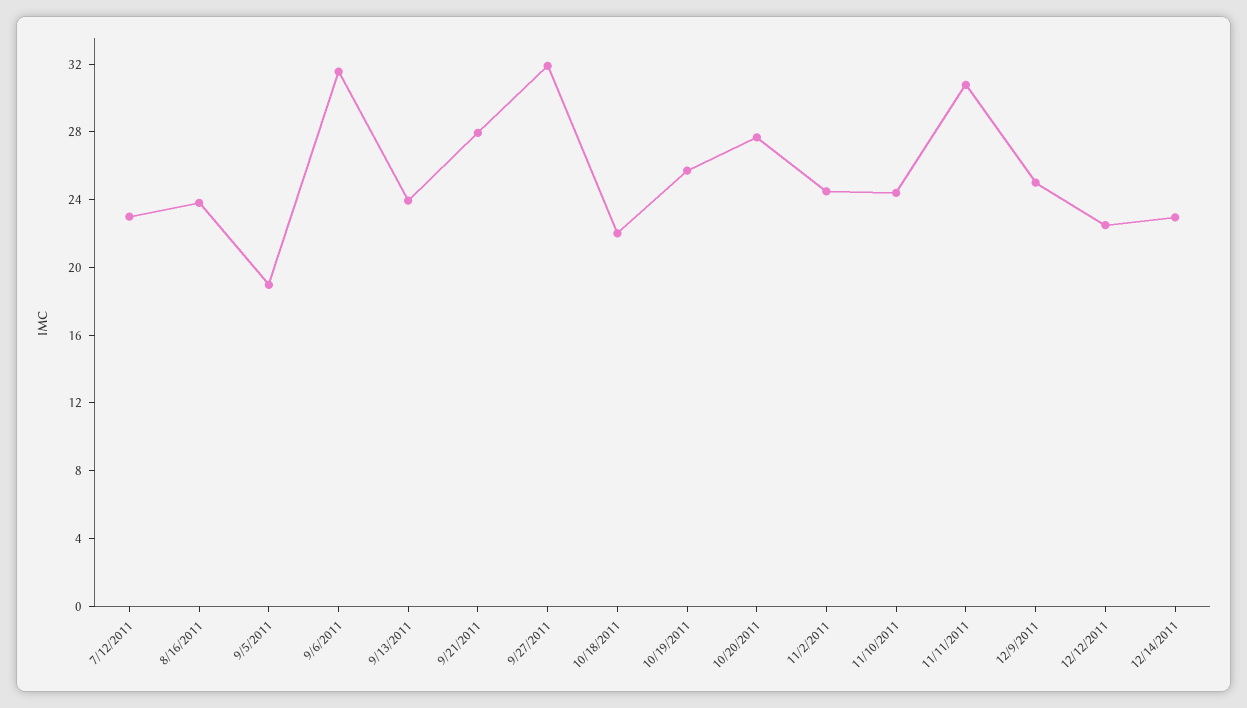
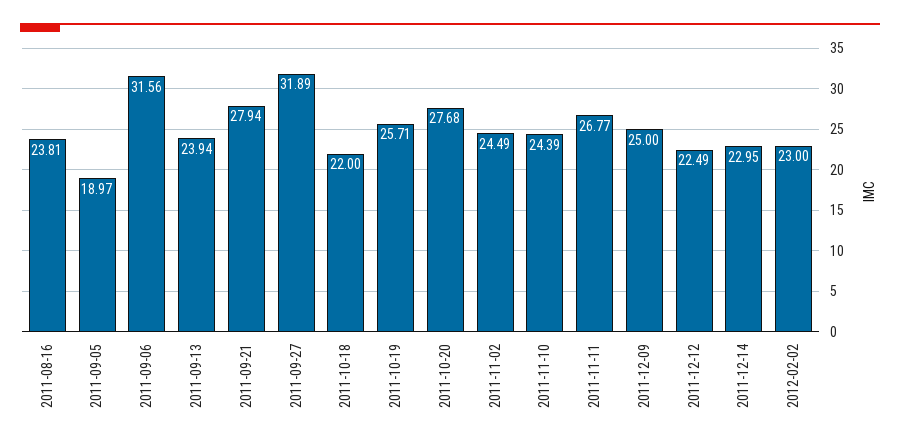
7/12/2011: 23 -> none
11/11/2011: 31 -> 26.77
2012-02-02: none -> 23

